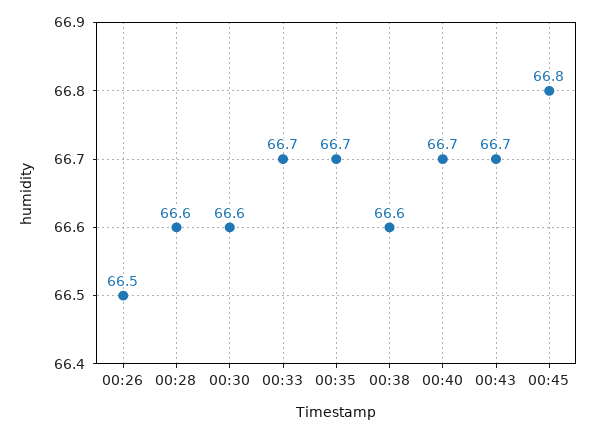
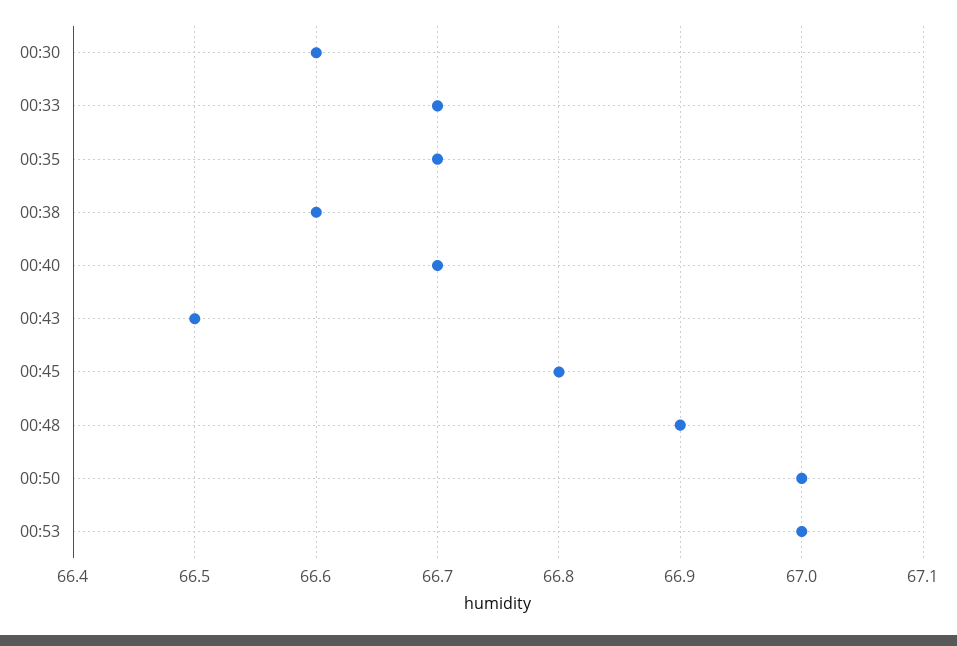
00:26: 66.5 -> none
00:28: 66.6 -> none
00:43: 66.7 -> 66.5
00:48: none -> 66.9
00:50: none -> 67
00:53: none -> 67

